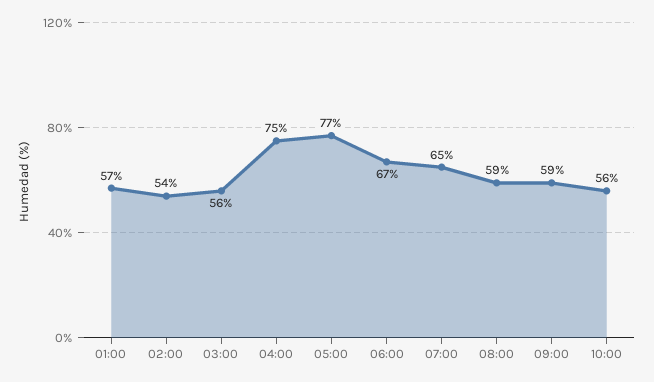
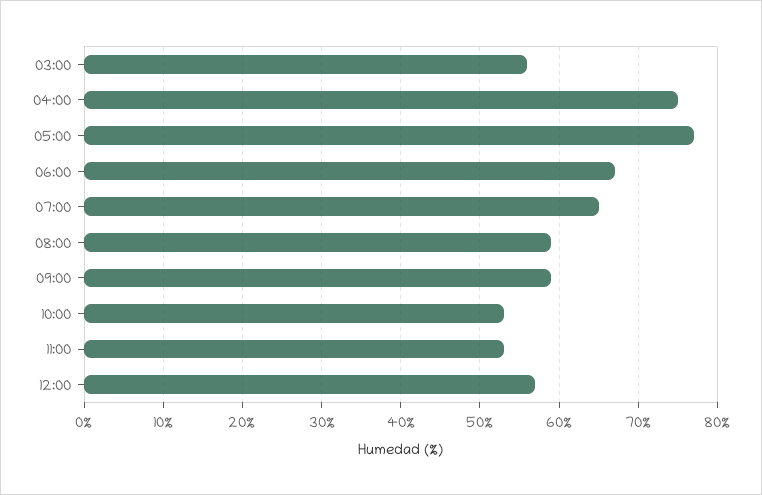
01:00: 57 -> none
02:00: 54 -> none
10:00: 56 -> 53
11:00: none -> 53
12:00: none -> 57

